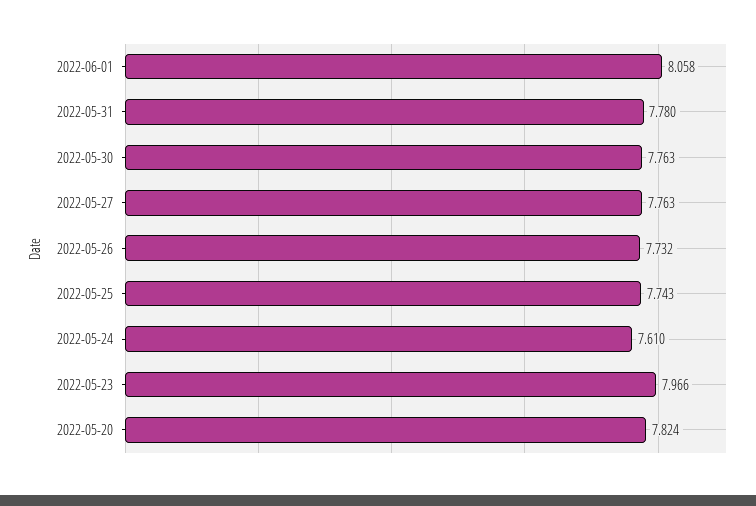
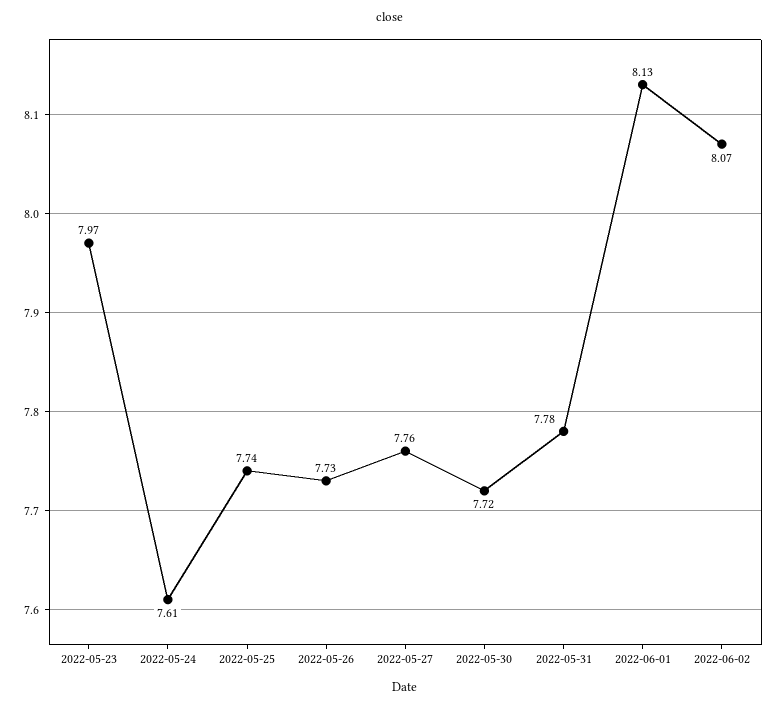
2022-06-01: 8.058 -> 8.13
2022-05-30: 7.763 -> 7.72
2022-05-20: 7.824 -> none
2022-06-02: none -> 8.07

